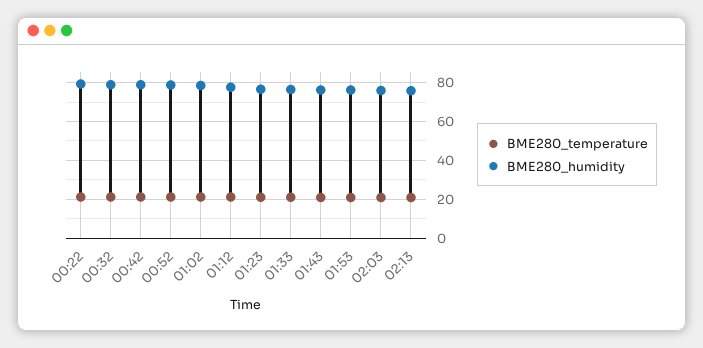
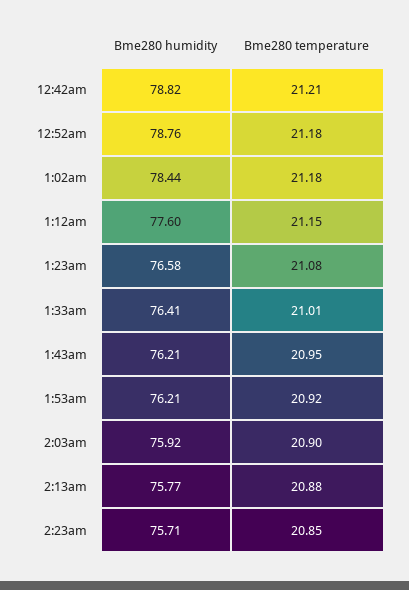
BME280_temperature, 00:22: 20 -> none
BME280_humidity, 00:22: 80 -> none
BME280_temperature, 00:32: 20 -> none
BME280_humidity, 00:32: 80 -> none
BME280_humidity, 2:23am: none -> 75.71
BME280_temperature, 2:23am: none -> 20.85

